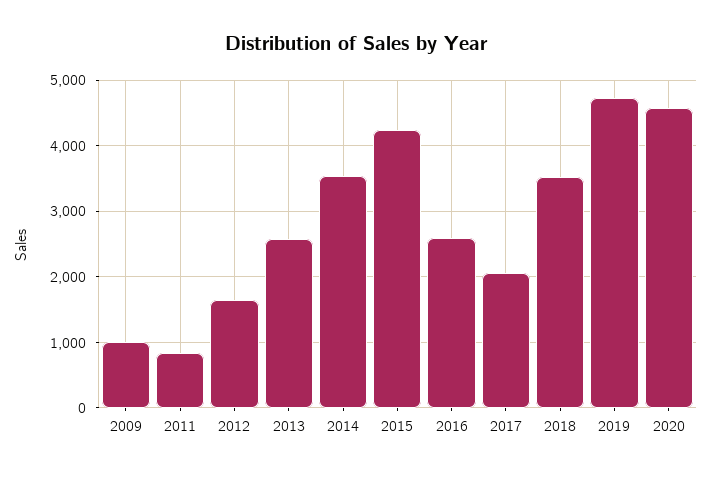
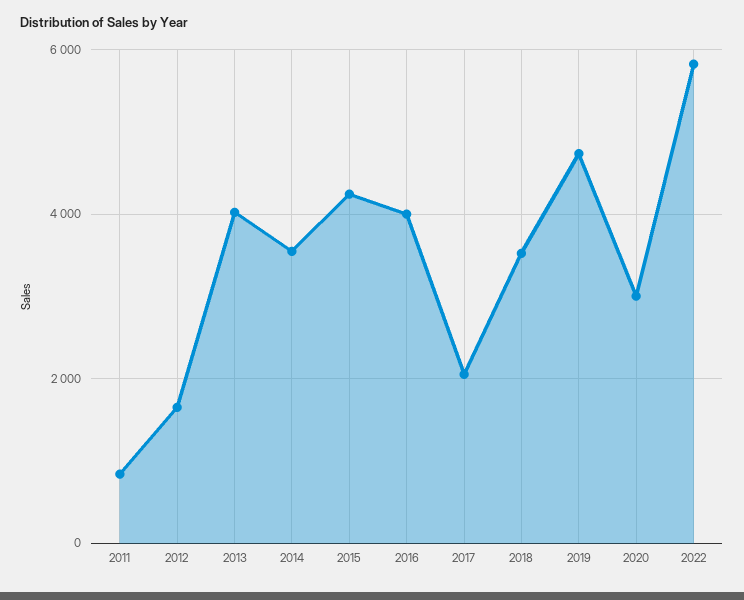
2009: 1000 -> none
2013: 2600 -> 4000
2016: 2600 -> 4000
2020: 4600 -> 3000
2022: none -> 5800

